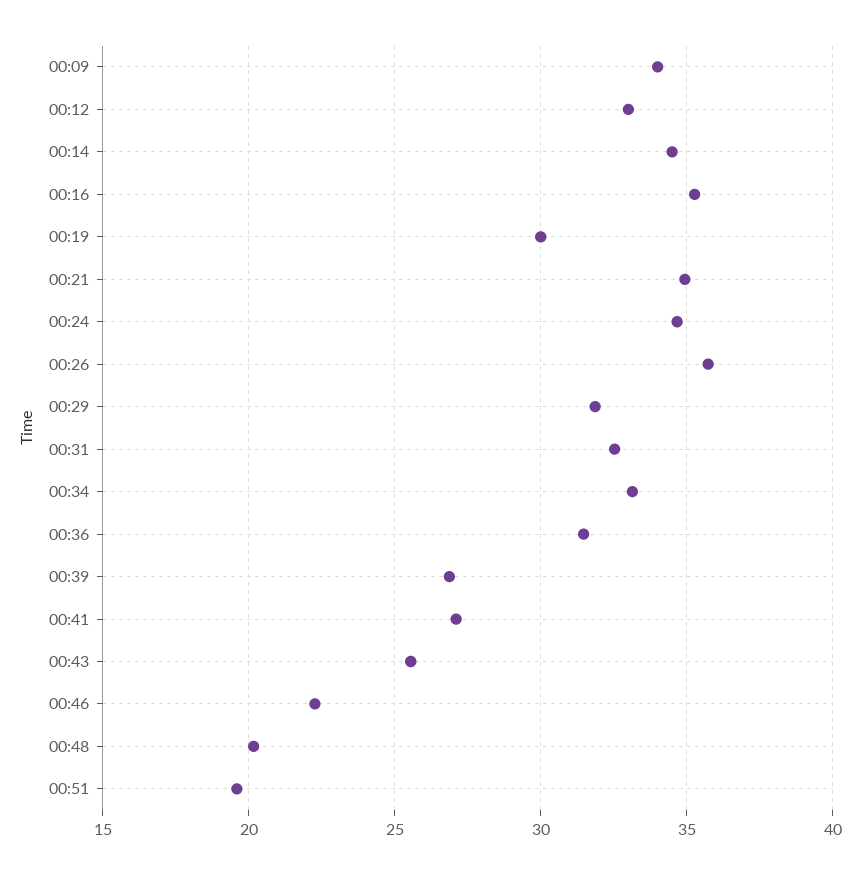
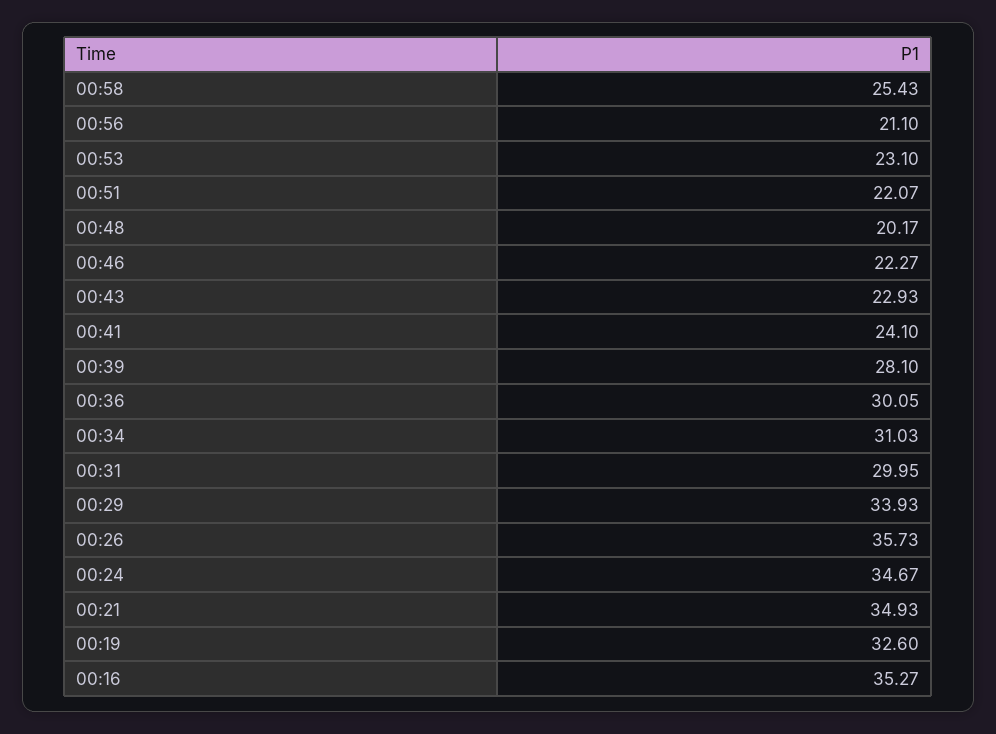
00:09: 34 -> none
00:12: 33 -> none
00:14: 34.5 -> none
00:19: 30 -> 32.6
00:29: 32 -> 33.93
00:31: 32.5 -> 29.95
00:34: 33 -> 31.03
00:36: 31.5 -> 30.05
00:39: 27 -> 28.1
00:41: 27 -> 24.1
00:43: 25.5 -> 22.93
00:51: 19.5 -> 22.07
00:58: none -> 25.43
00:56: none -> 21.1
00:53: none -> 23.1

